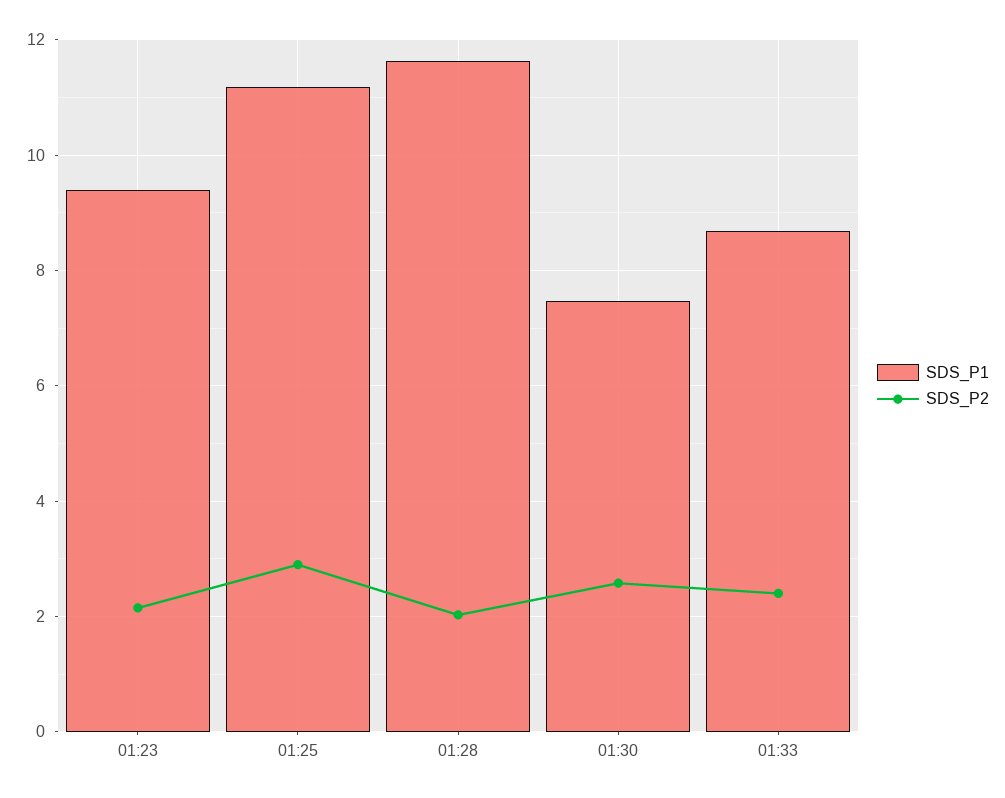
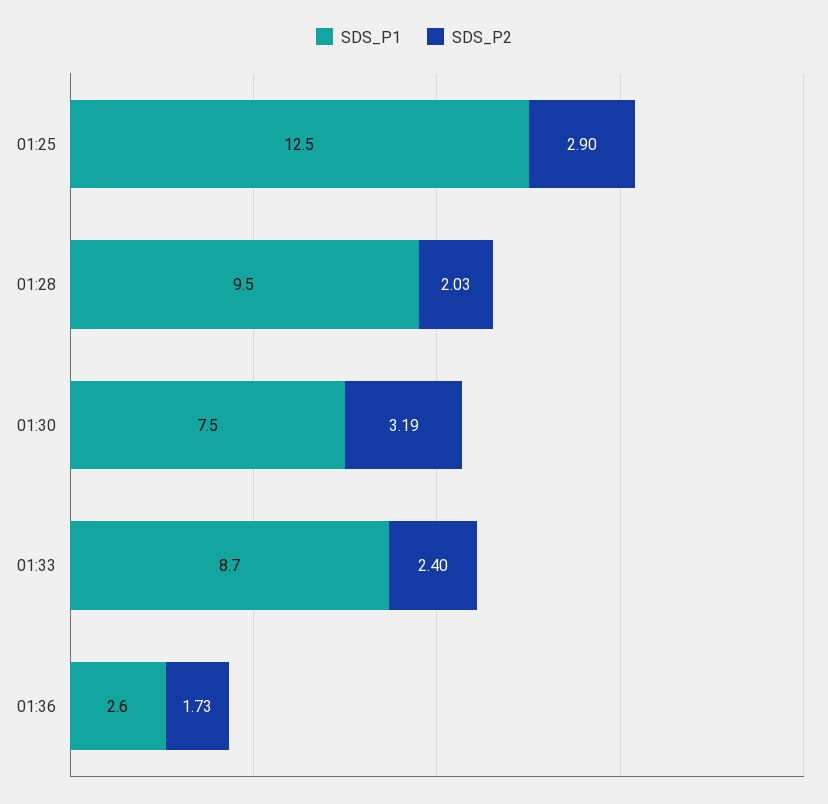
SDS_P1, 01:23: 9.4 -> none
SDS_P2, 01:23: 2.2 -> none
SDS_P1, 01:25: 11.2 -> 12.5
SDS_P1, 01:28: 11.6 -> 9.5
SDS_P2, 01:30: 2.6 -> 3.19
SDS_P1, 01:36: none -> 2.6
SDS_P2, 01:36: none -> 1.73

